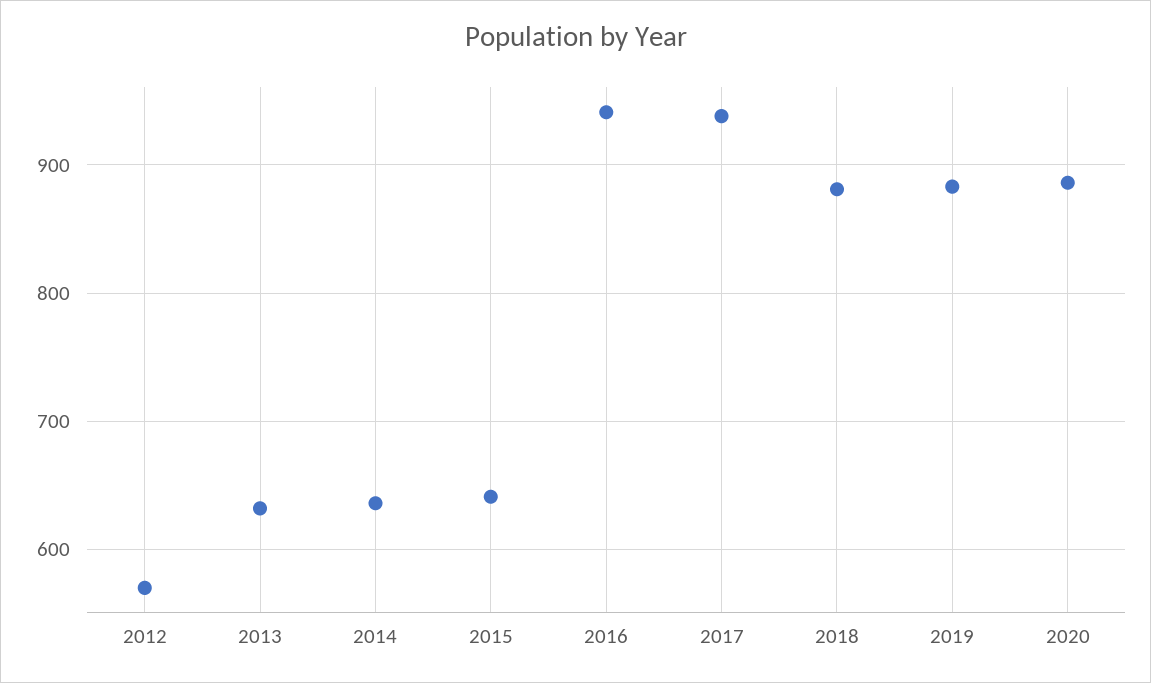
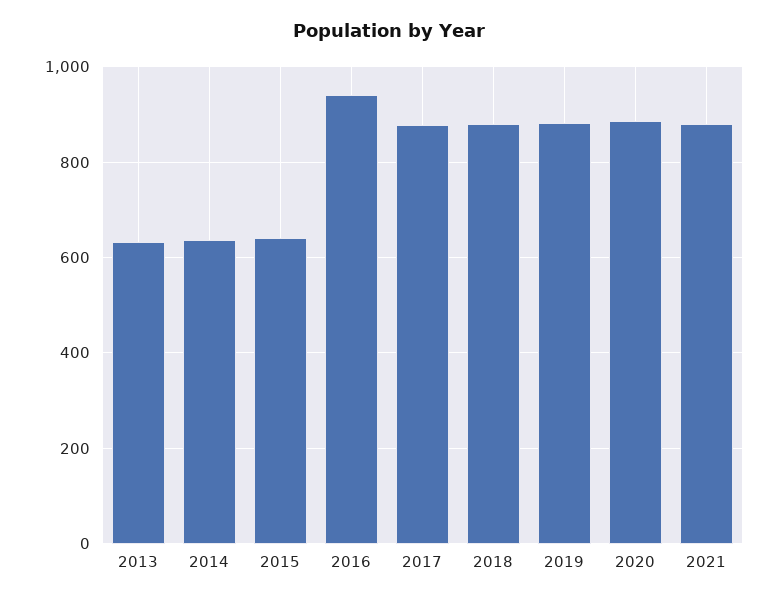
2012: 570 -> none
2017: 940 -> 880
2021: none -> 880

